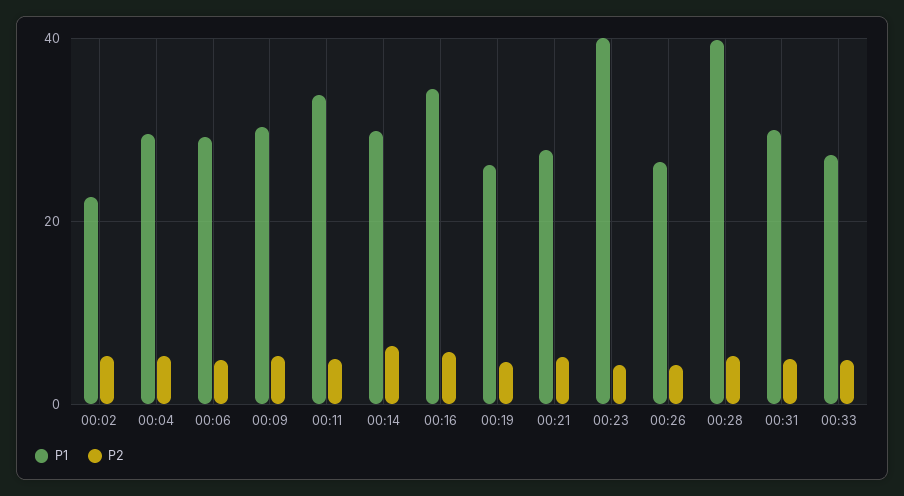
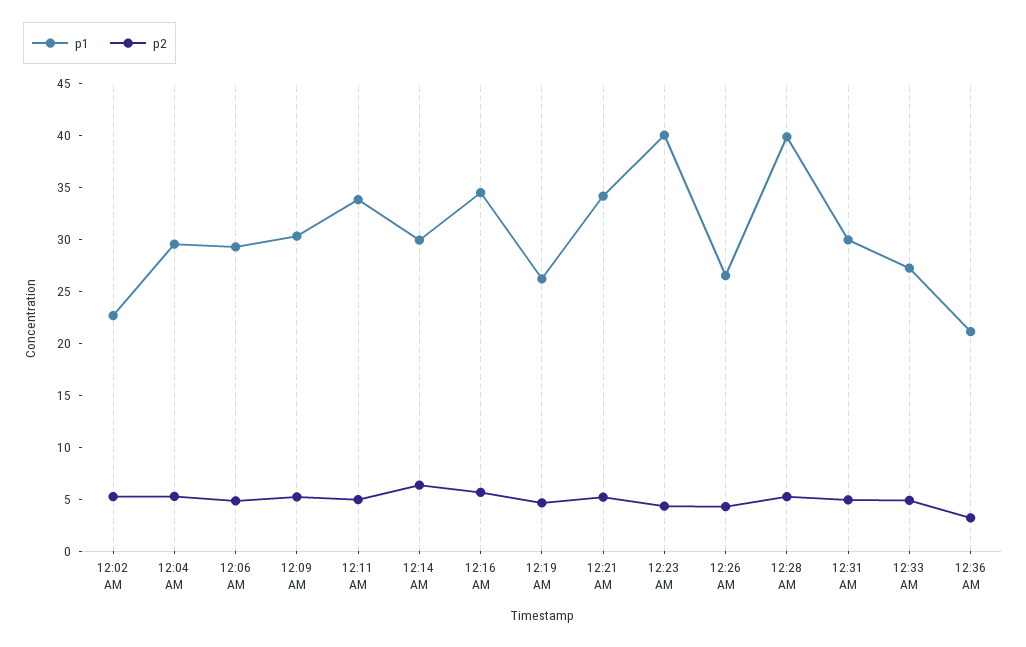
P1, 00:21: 28 -> 34
P1, 12:36 AM: none -> 21
P2, 12:36 AM: none -> 3

